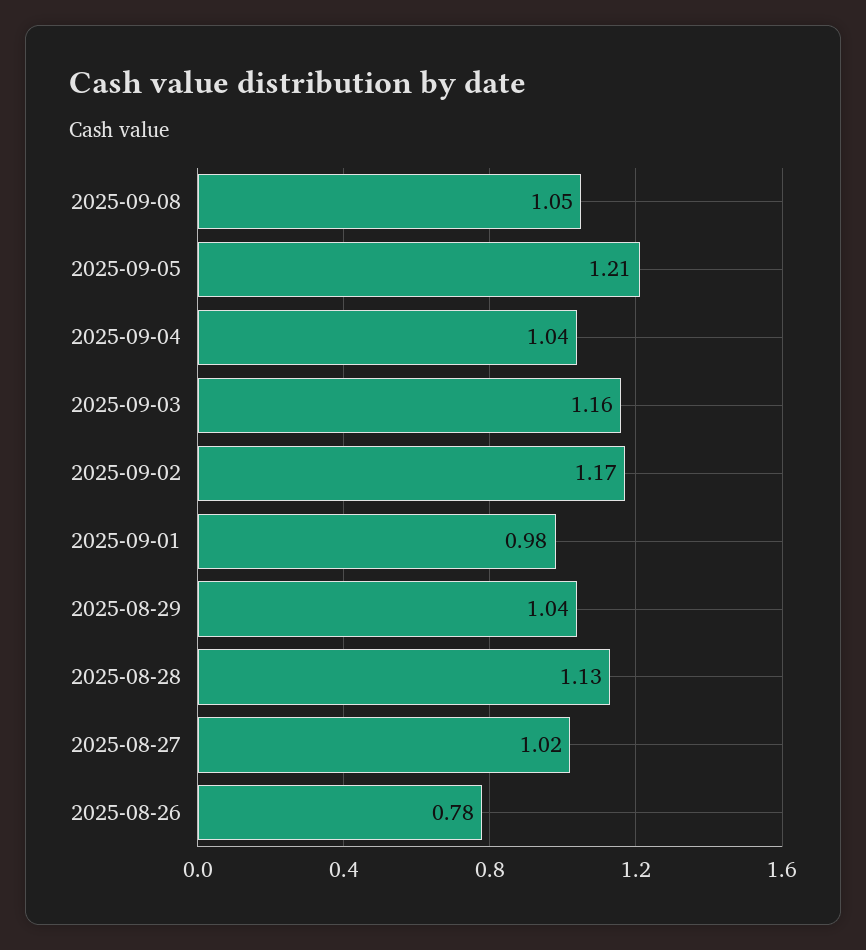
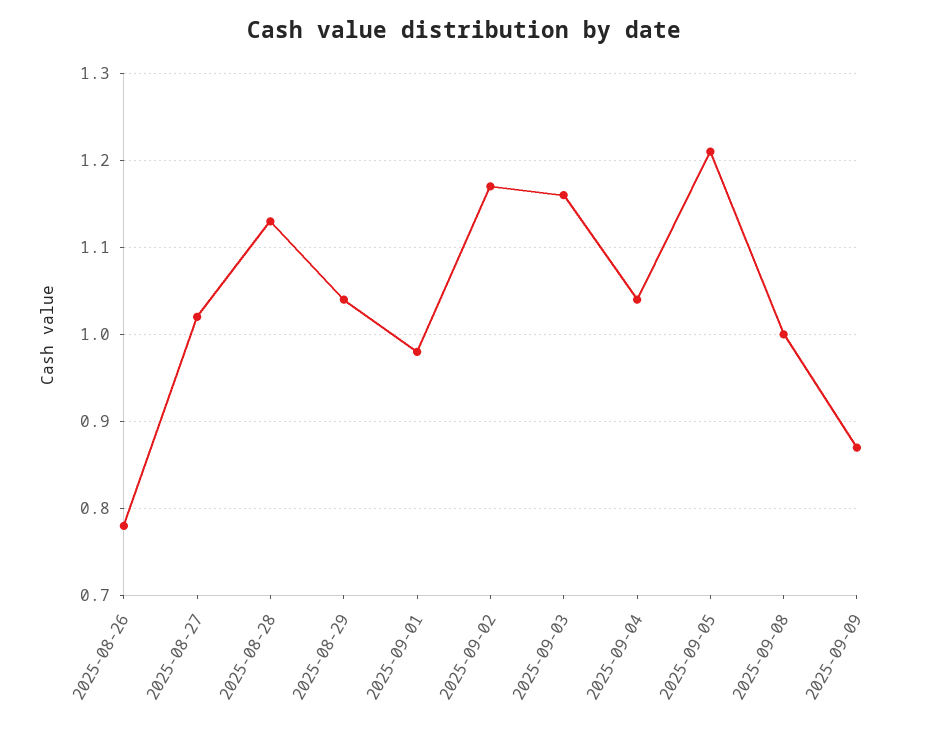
2025-09-08: 1.05 -> 1
2025-09-09: none -> 0.87

